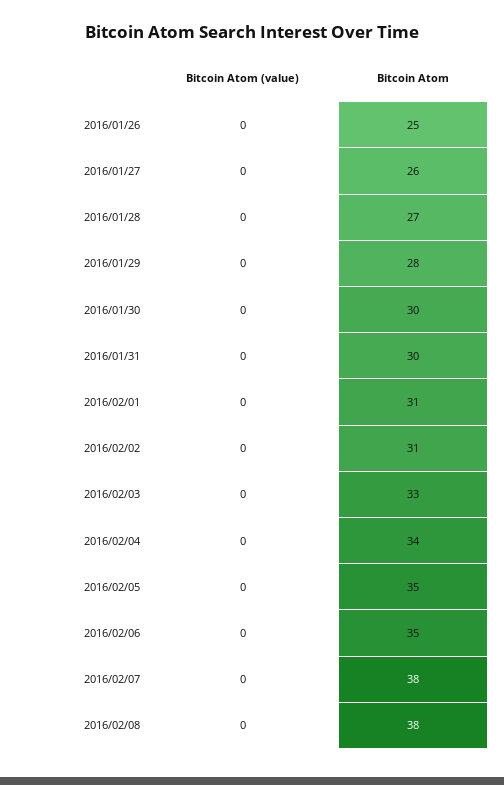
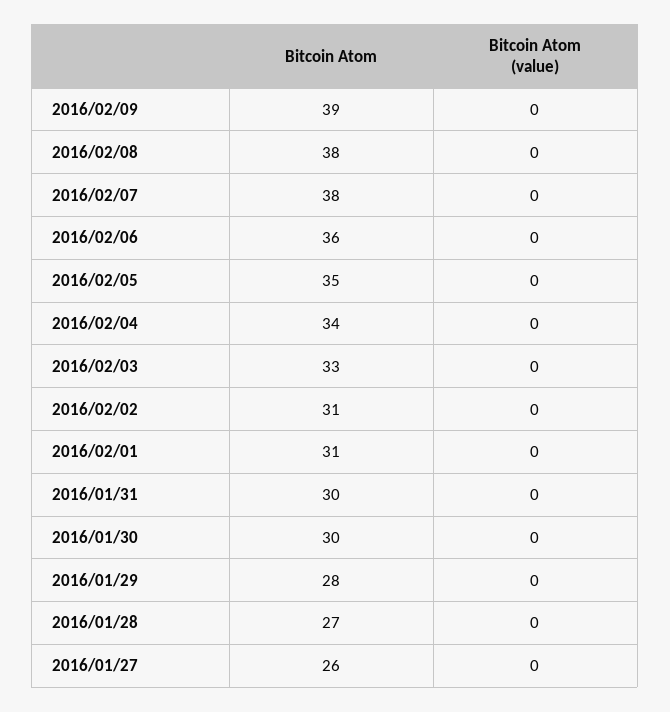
Bitcoin Atom (value), 2016/01/26: 0 -> none
Bitcoin Atom, 2016/01/26: 25 -> none
Bitcoin Atom, 2016/02/06: 35 -> 36
Bitcoin Atom, 2016/02/09: none -> 39
Bitcoin Atom (value), 2016/02/09: none -> 0

